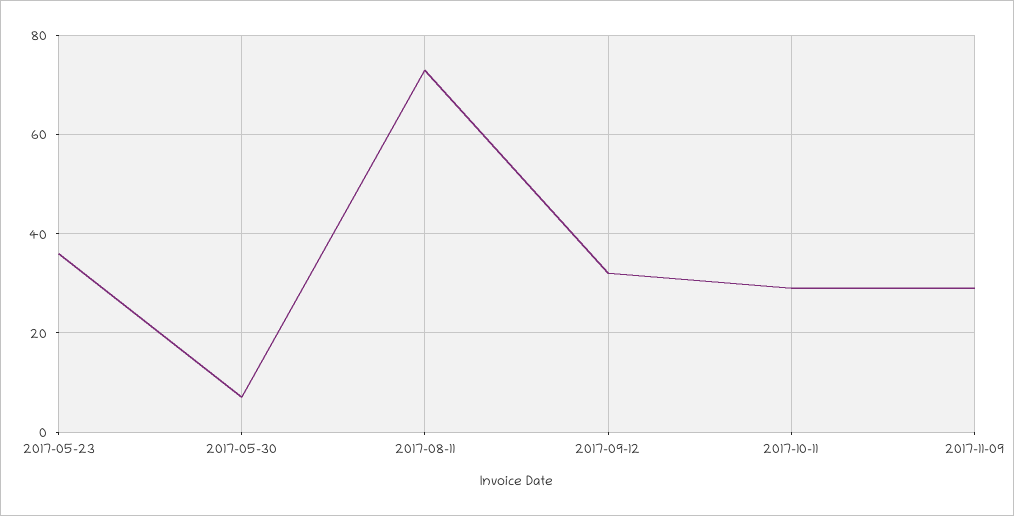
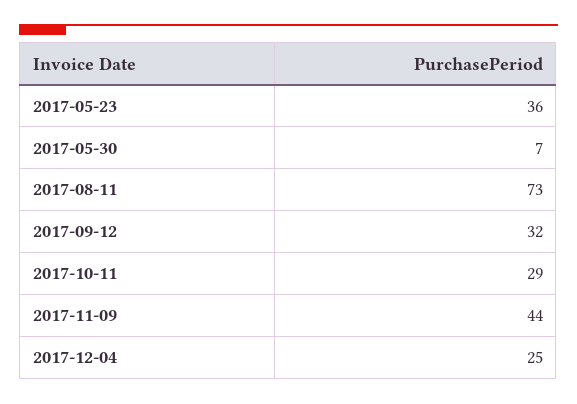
2017-11-09: 30 -> 44
2017-12-04: none -> 25

